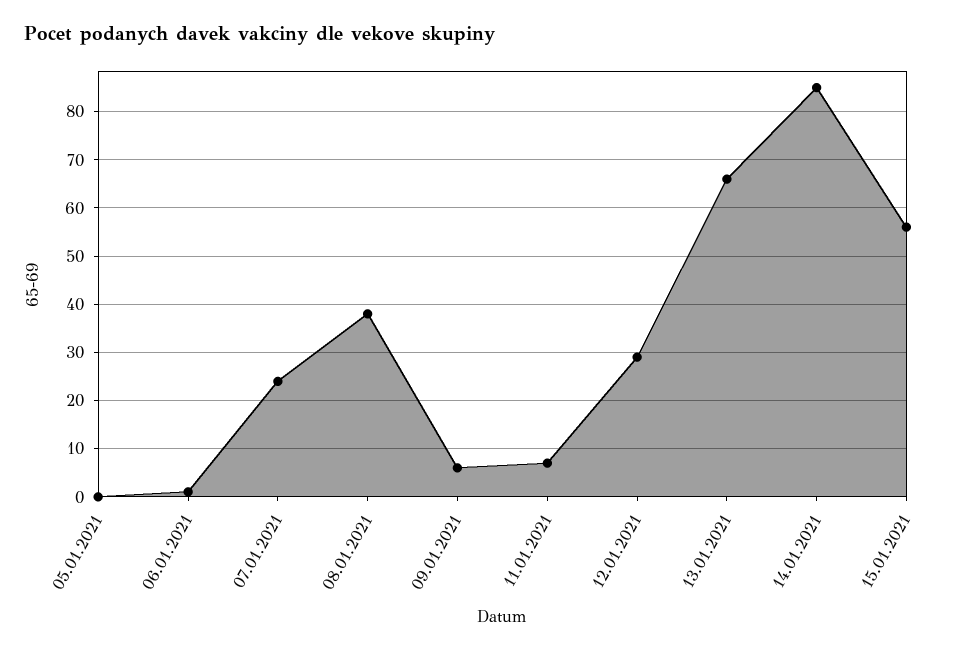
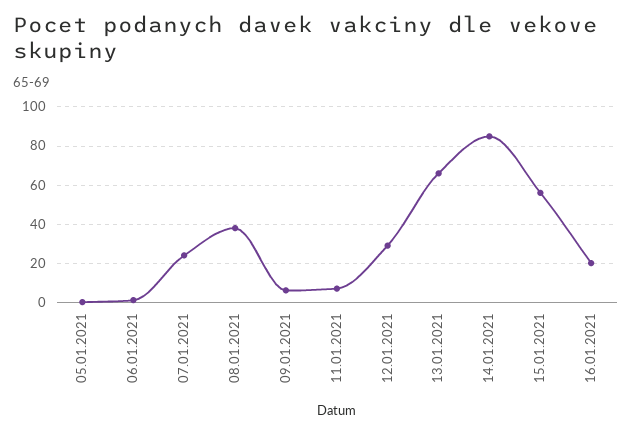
16.01.2021: none -> 20

